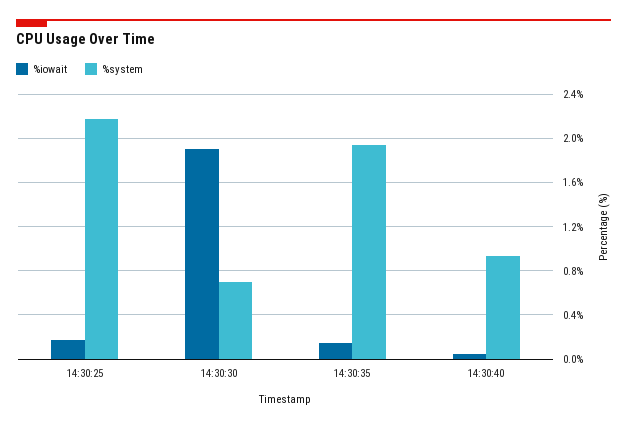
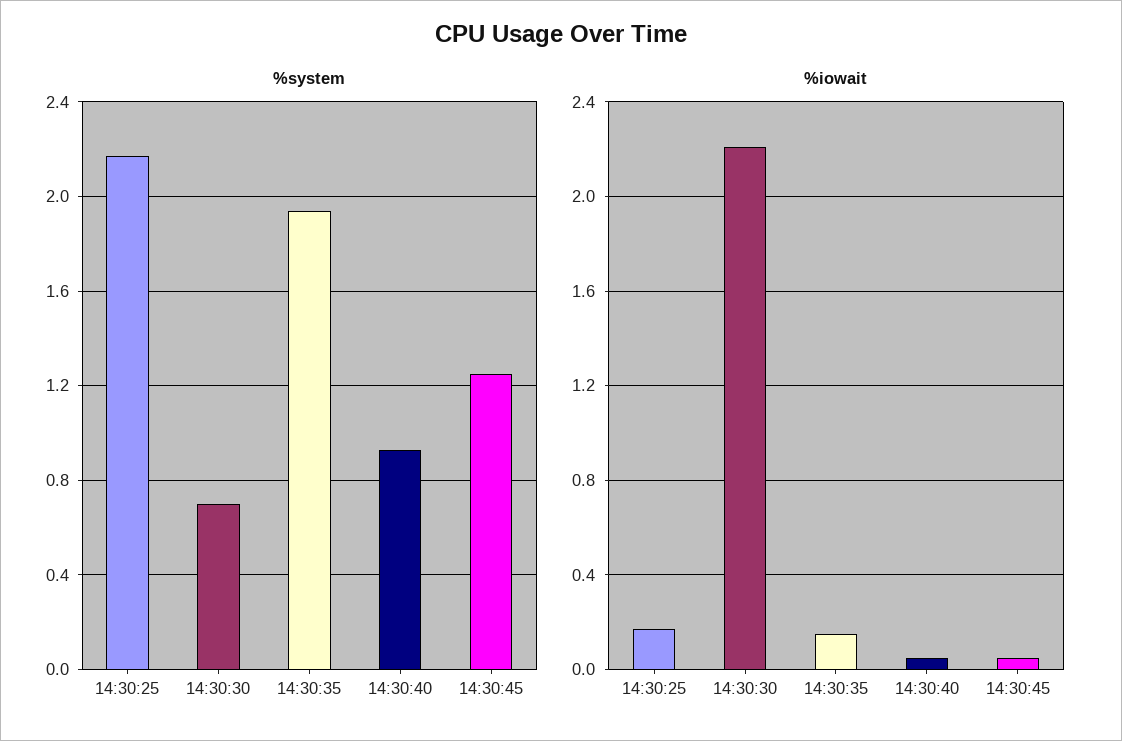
%iowait, 14:30:30: 1.9 -> 2.2
%system, 14:30:45: none -> 1.25
%iowait, 14:30:45: none -> 0.05

